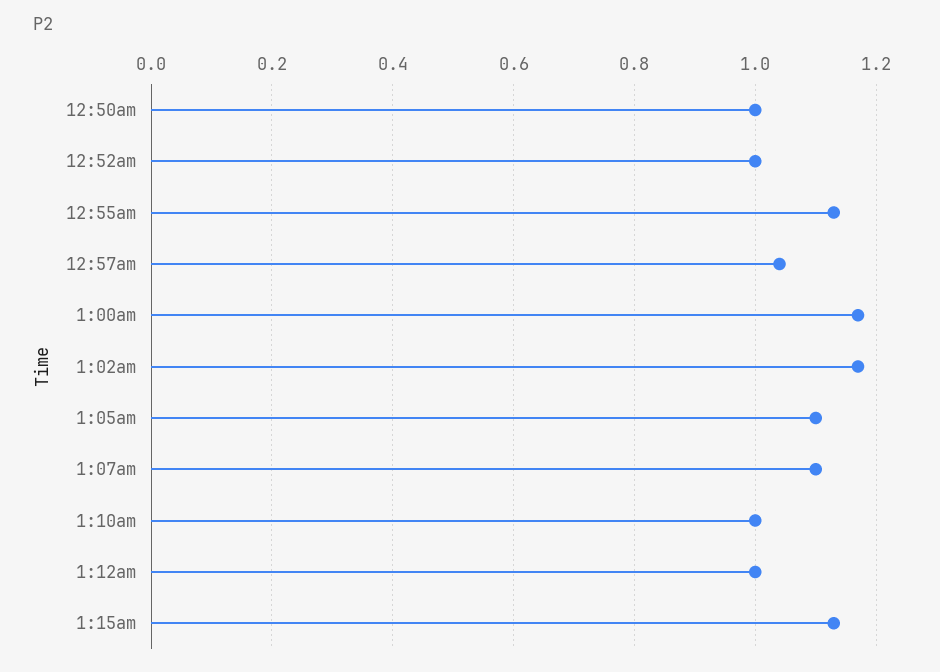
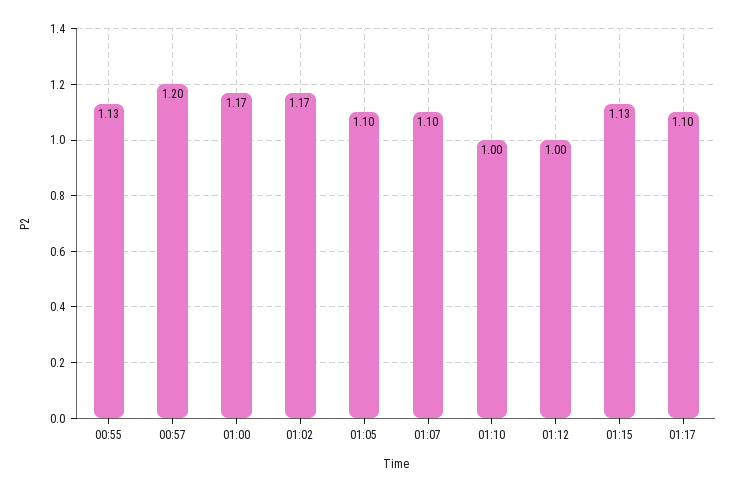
12:50am: 1 -> none
12:52am: 1 -> none
12:57am: 1.05 -> 1.2
01:17: none -> 1.1

